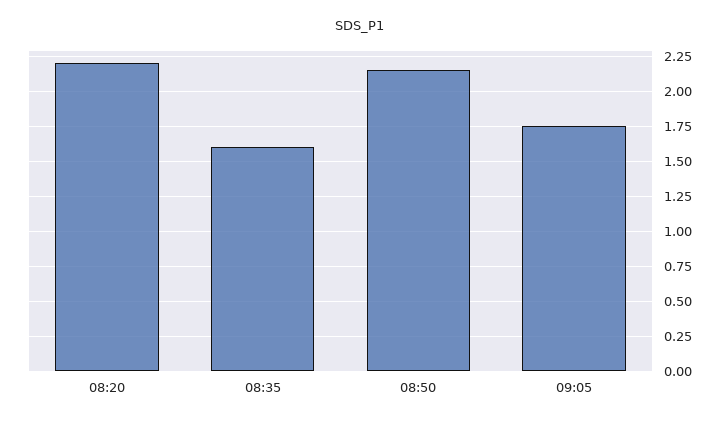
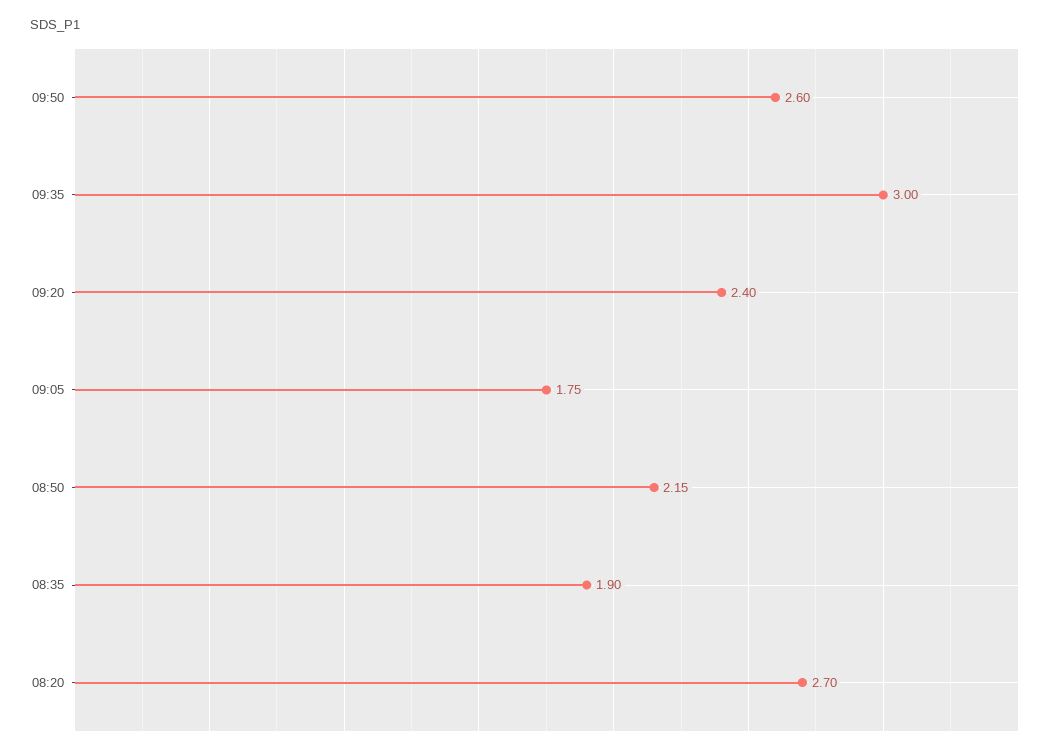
08:20: 2.2 -> 2.7
08:35: 1.6 -> 1.9
09:50: none -> 2.6
09:35: none -> 3
09:20: none -> 2.4

